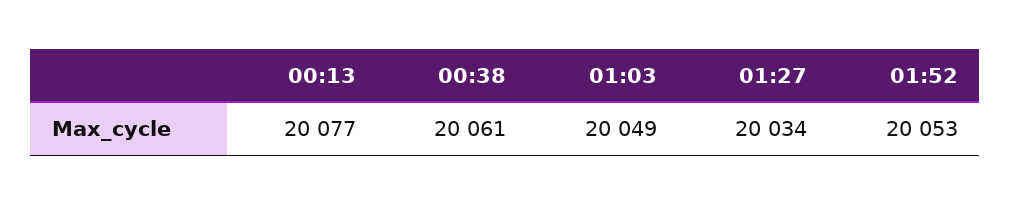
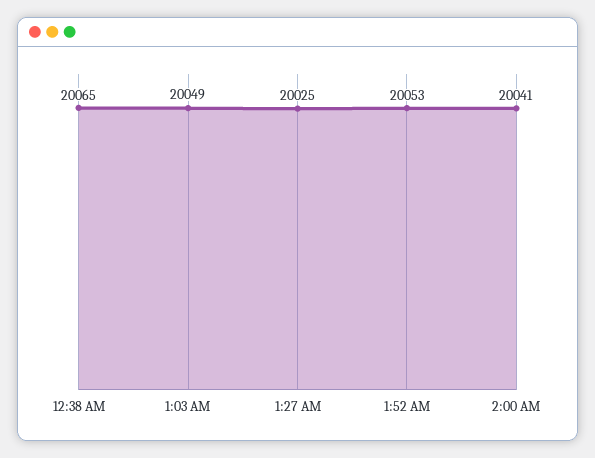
00:13: 20077 -> none
00:38: 20061 -> 20065
01:27: 20034 -> 20025
2:00 AM: none -> 20041

